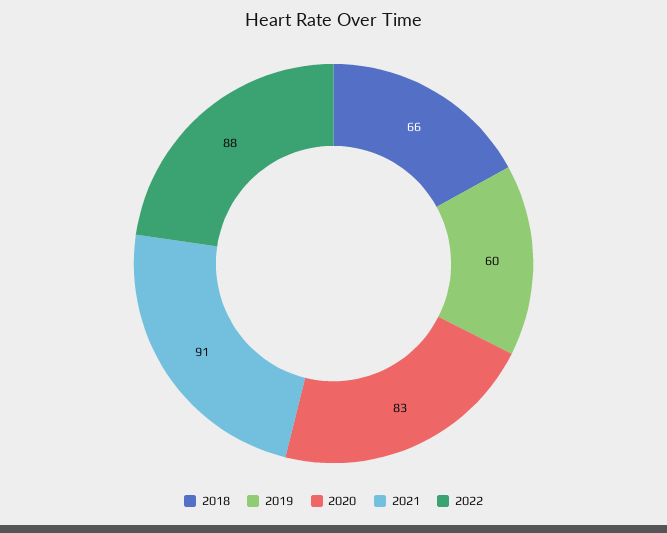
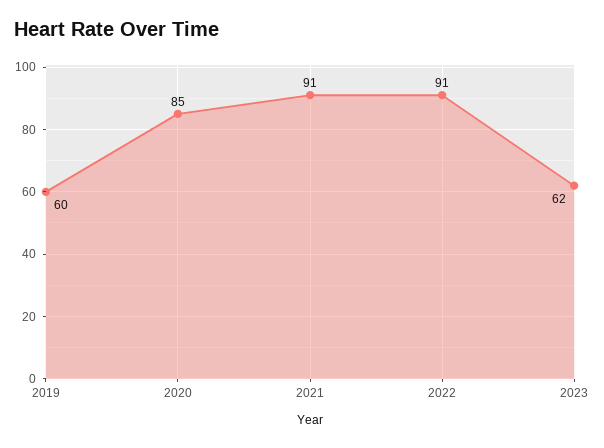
2018: 66 -> none
2020: 83 -> 85
2022: 88 -> 91
2023: none -> 62

